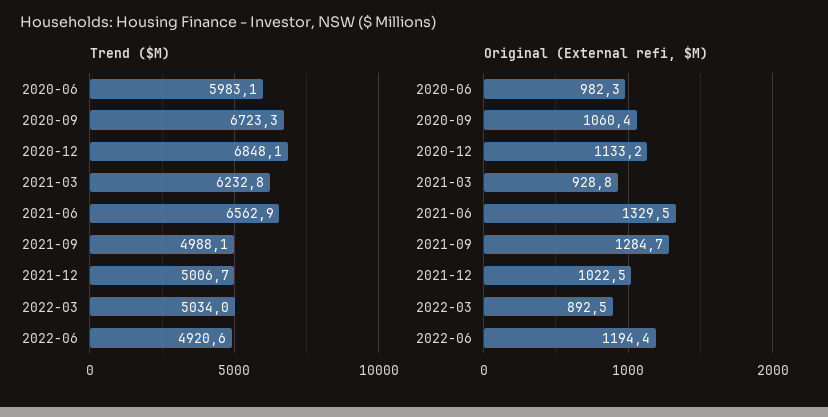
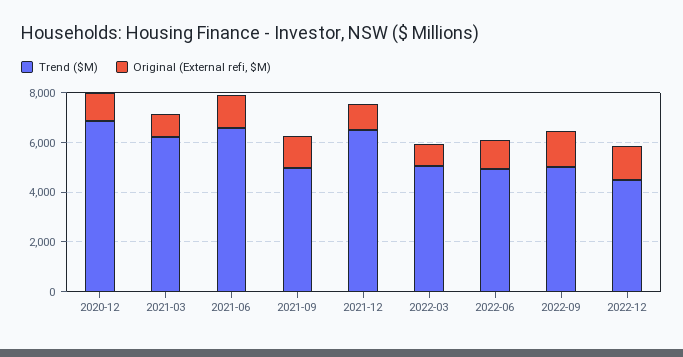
Trend ($M), 2020-06: 5983.1 -> none
Trend ($M), 2020-09: 6723.3 -> none
Trend ($M), 2021-12: 5006.7 -> 6500
Original (External refi, $M), 2020-06: 982.3 -> none
Original (External refi, $M), 2020-09: 1060.4 -> none
Trend ($M), 2022-09: none -> 5000
Original (External refi, $M), 2022-09: none -> 1500
Trend ($M), 2022-12: none -> 4500
Original (External refi, $M), 2022-12: none -> 1500

